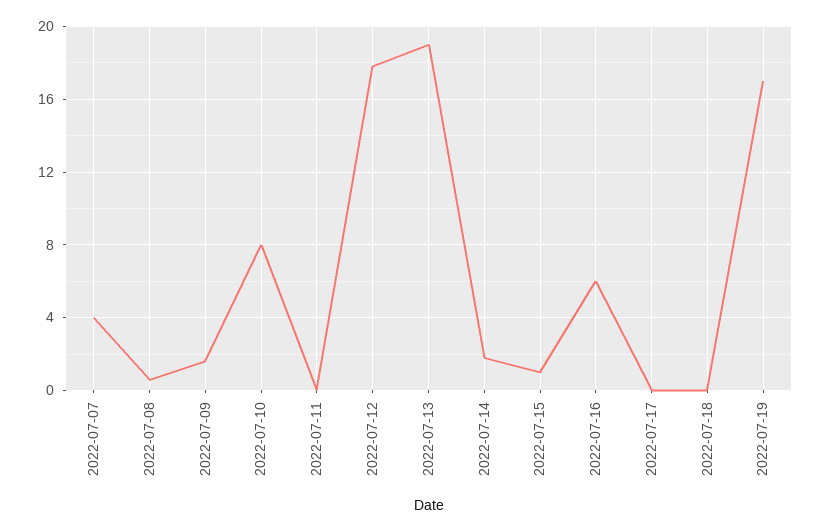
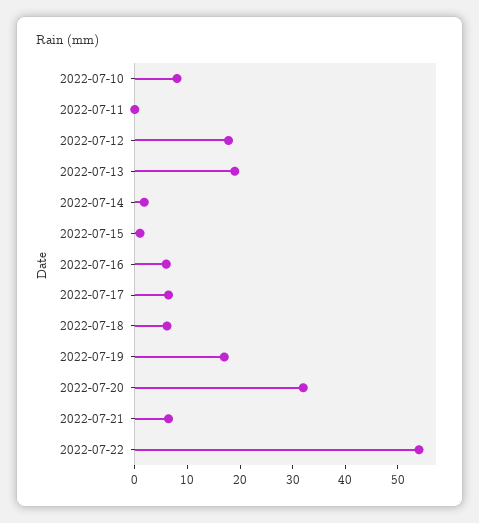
2022-07-07: 4 -> none
2022-07-08: 0.5 -> none
2022-07-09: 1.5 -> none
2022-07-17: 0 -> 6
2022-07-18: 0 -> 6
2022-07-20: none -> 32
2022-07-21: none -> 6
2022-07-22: none -> 54

